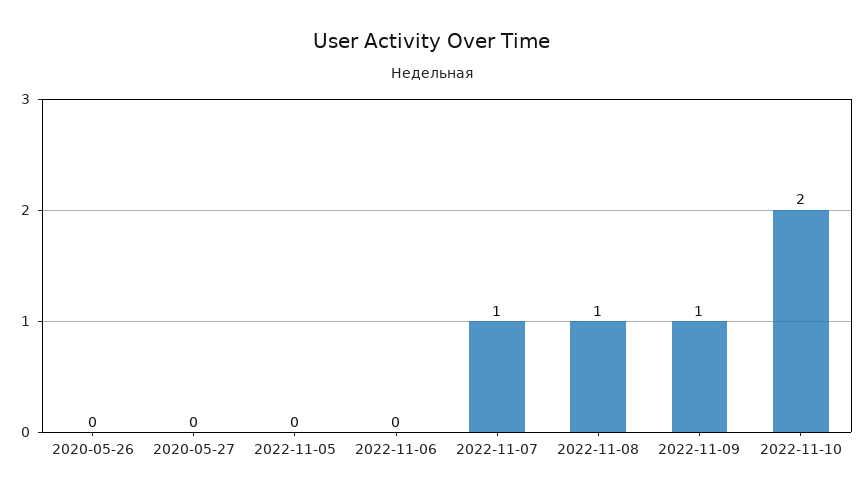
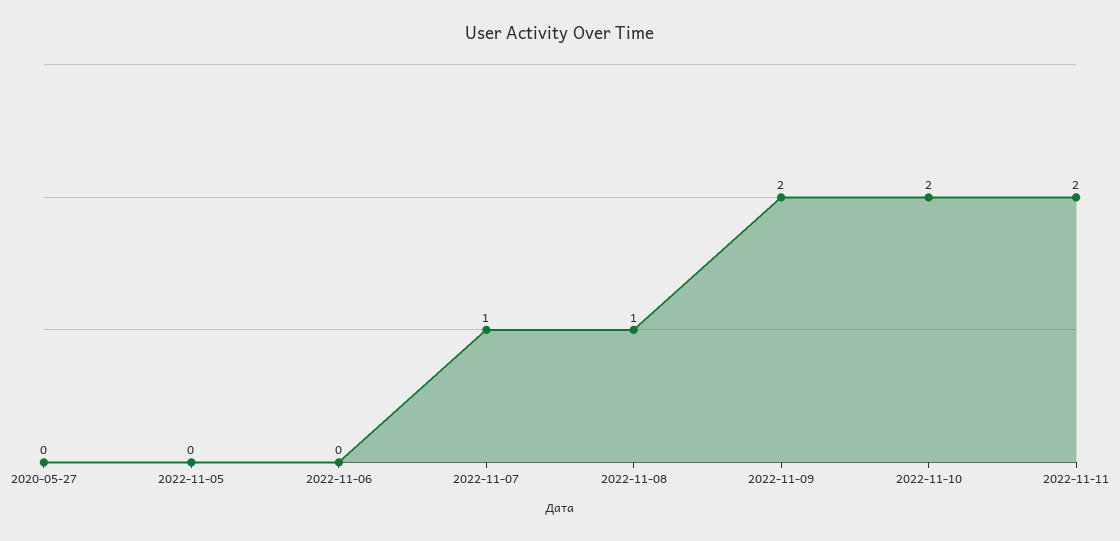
2020-05-26: 0 -> none
2022-11-09: 1 -> 2
2022-11-11: none -> 2

